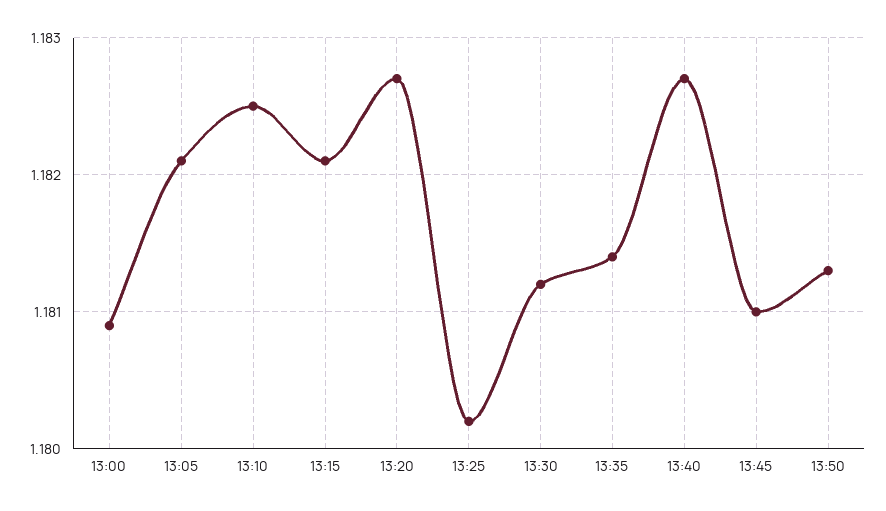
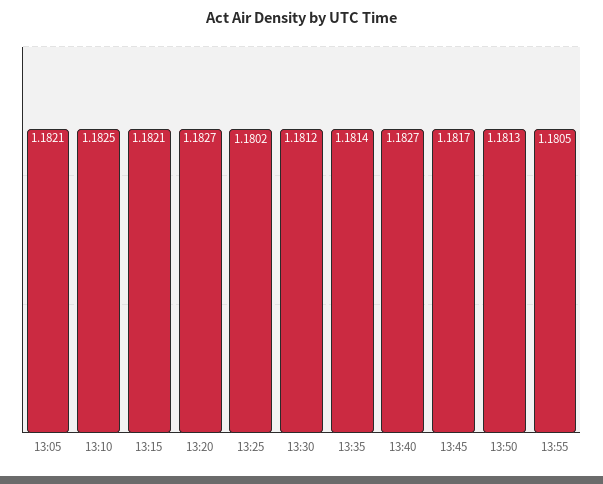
13:00: 1.1809 -> none
13:45: 1.181 -> 1.1817
13:55: none -> 1.1805

